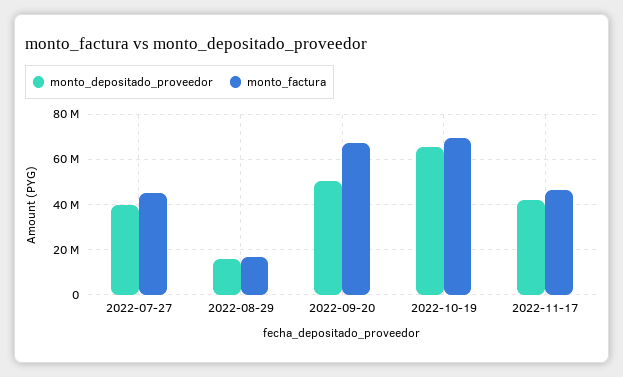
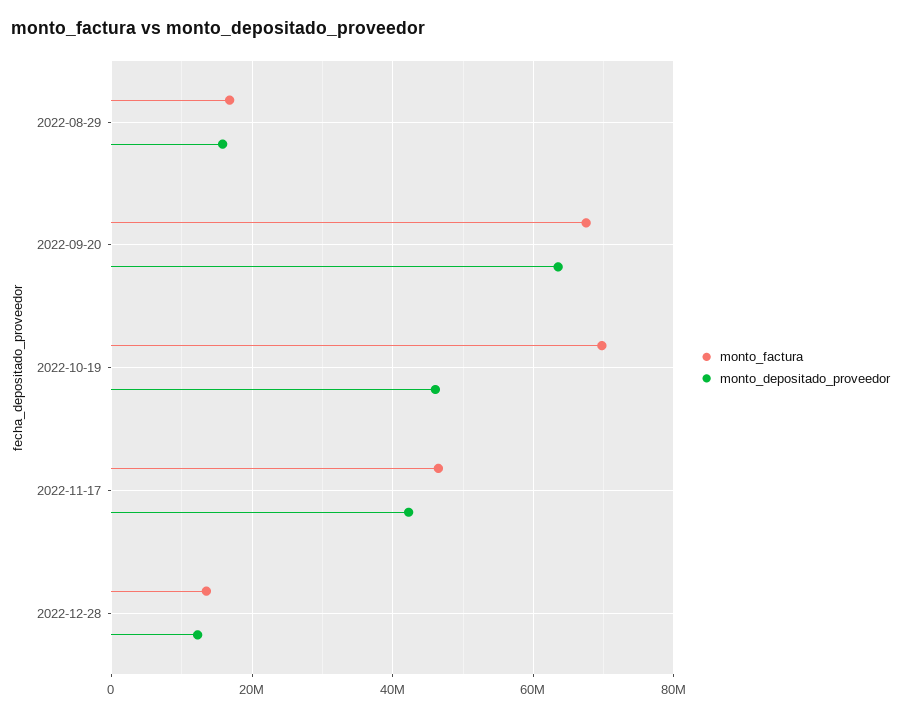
monto_depositado_proveedor, 2022-07-27: 40000000 -> none
monto_factura, 2022-07-27: 45000000 -> none
monto_depositado_proveedor, 2022-09-20: 50000000 -> 64000000
monto_depositado_proveedor, 2022-10-19: 65000000 -> 46000000
monto_factura, 2022-12-28: none -> 14000000
monto_depositado_proveedor, 2022-12-28: none -> 12000000

